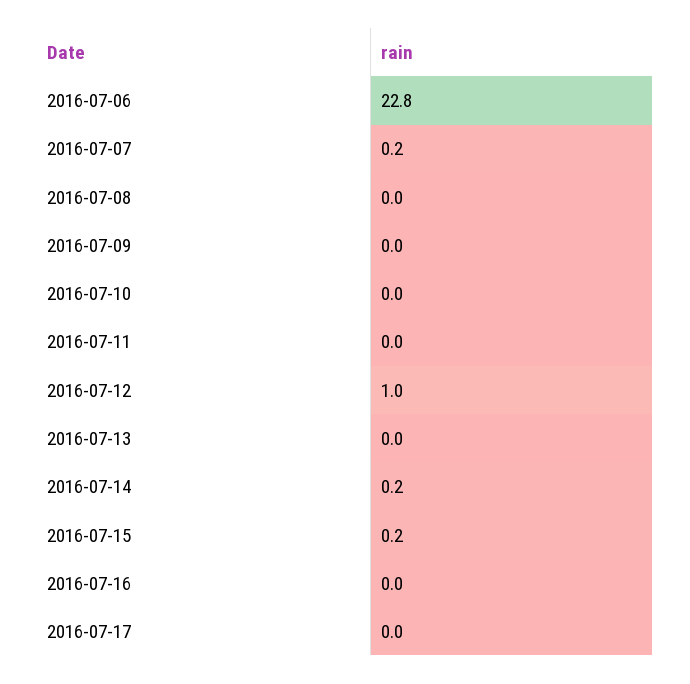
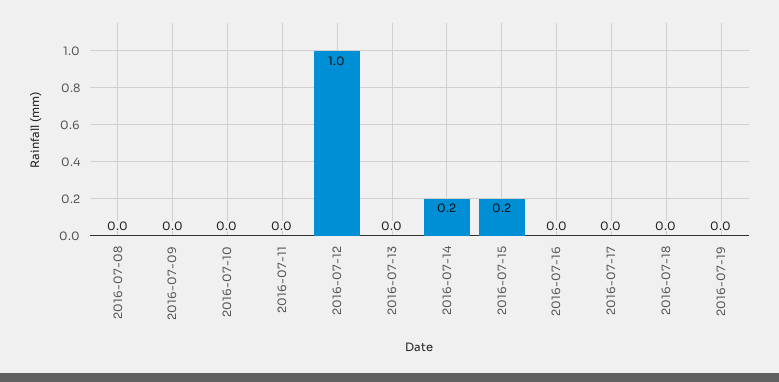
2016-07-06: 22.8 -> none
2016-07-07: 0.2 -> none
2016-07-18: none -> 0
2016-07-19: none -> 0

